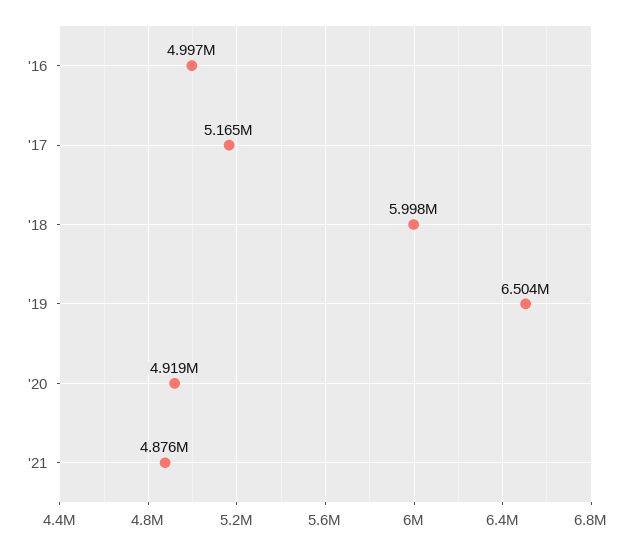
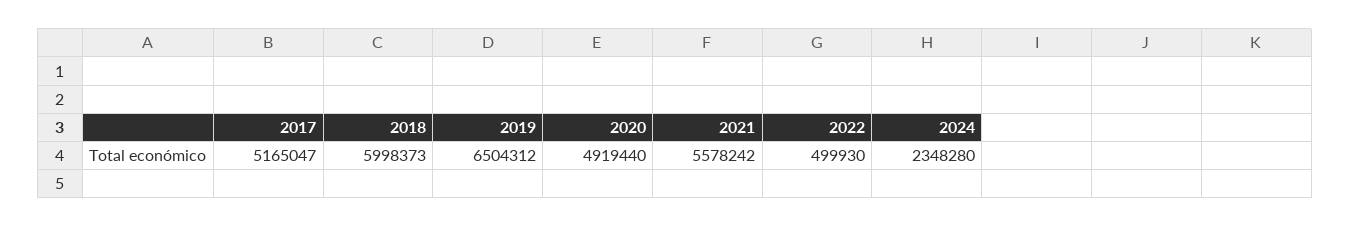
'16: 4997000 -> none
'21: 4876000 -> 5578242
2022: none -> 499930
2024: none -> 2348280

